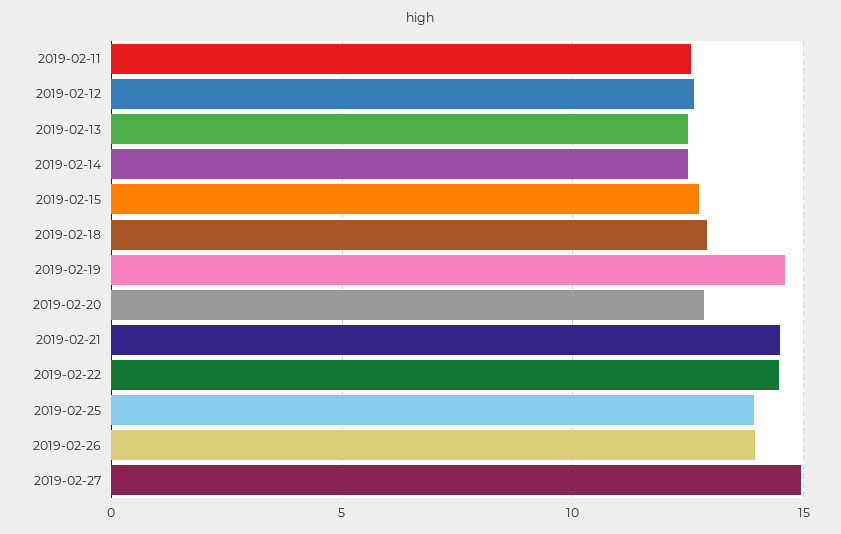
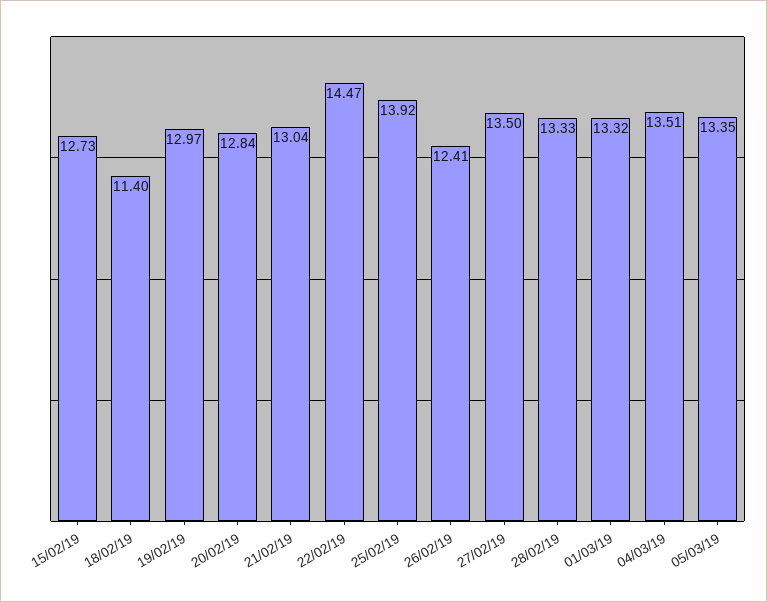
2019-02-11: 12.5 -> none
2019-02-12: 12.5 -> none
2019-02-13: 12.5 -> none
2019-02-14: 12.5 -> none
2019-02-18: 13 -> 11.4
2019-02-19: 14.5 -> 12.97
2019-02-21: 14.5 -> 13.04
2019-02-26: 14 -> 12.41
2019-02-27: 15 -> 13.5
28/02/19: none -> 13.33
01/03/19: none -> 13.32
04/03/19: none -> 13.51
05/03/19: none -> 13.35

